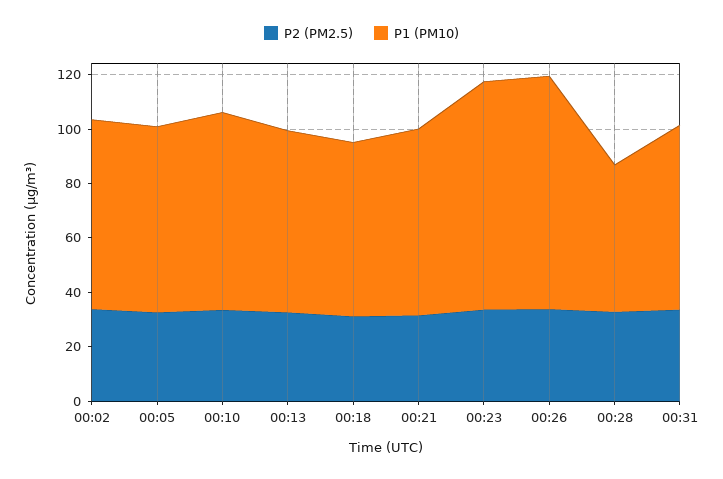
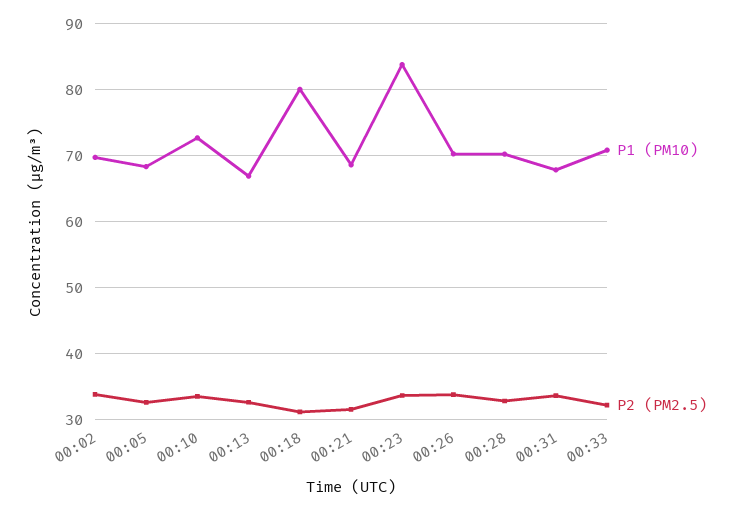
P1 (PM10), 00:18: 65 -> 80
P1 (PM10), 00:26: 85 -> 70
P1 (PM10), 00:28: 55 -> 70
P1 (PM10), 00:33: none -> 71
P2 (PM2.5), 00:33: none -> 32

